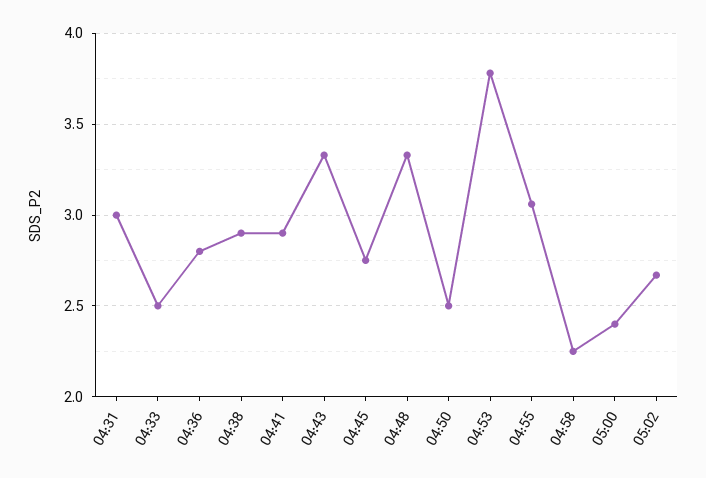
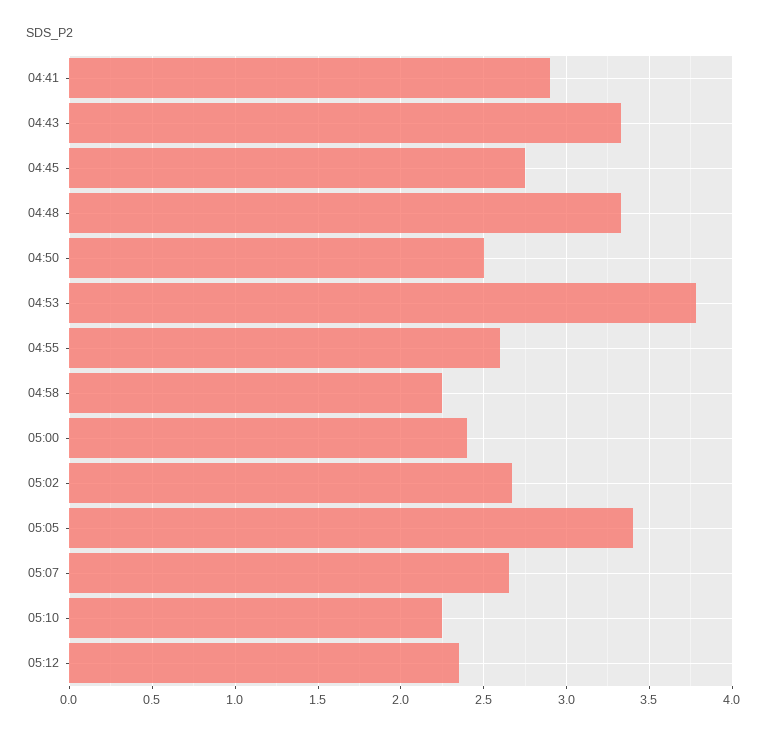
04:31: 3 -> none
04:33: 2.5 -> none
04:36: 2.8 -> none
04:38: 2.9 -> none
04:55: 3.05 -> 2.6
05:05: none -> 3.4
05:07: none -> 2.65
05:10: none -> 2.25
05:12: none -> 2.35

